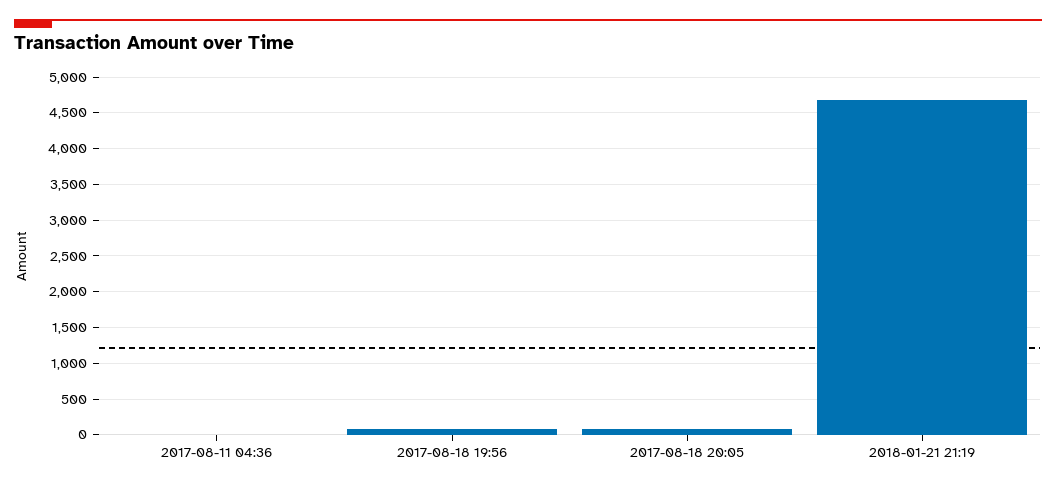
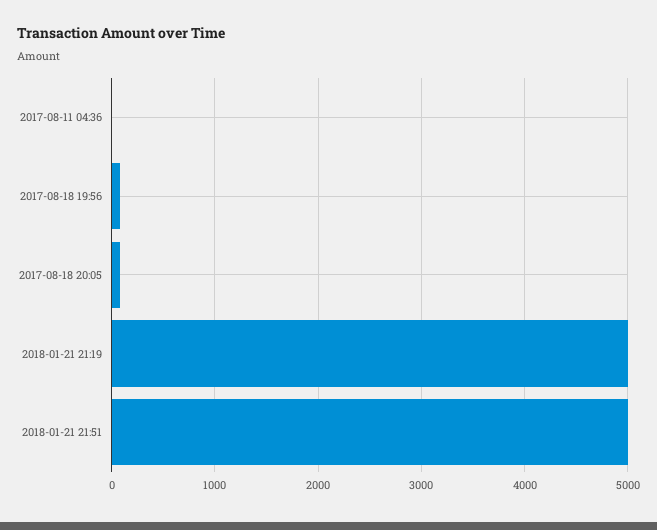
2018-01-21 21:19: 4700 -> 5000
2018-01-21 21:51: none -> 5000

